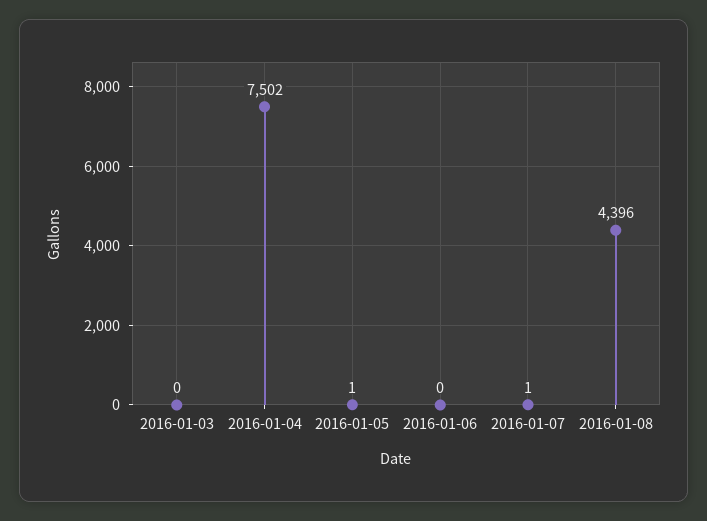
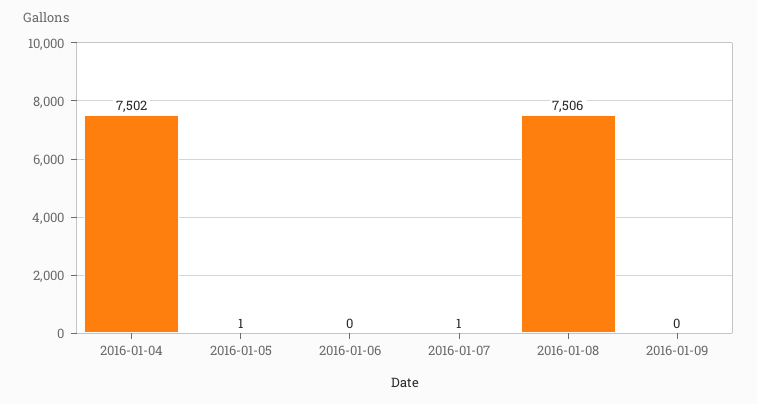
2016-01-03: 0 -> none
2016-01-08: 4396 -> 7506
2016-01-09: none -> 0

